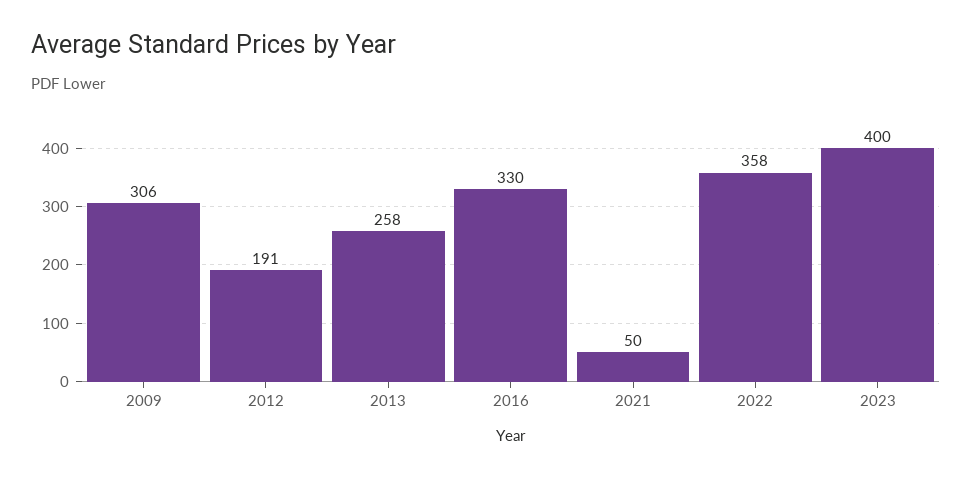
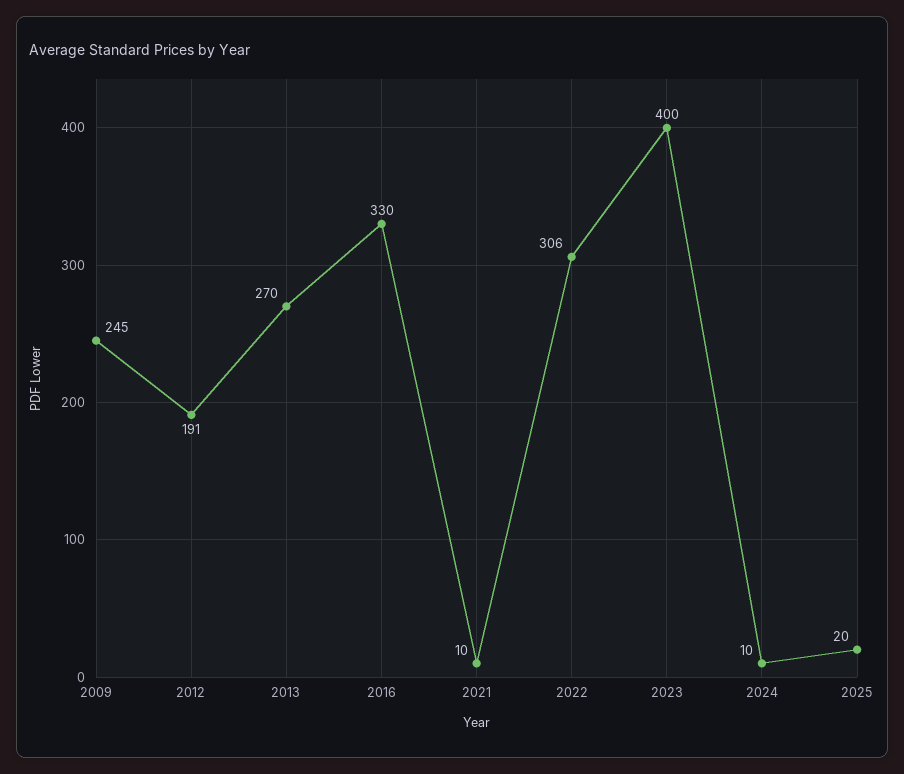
2009: 306 -> 245
2013: 258 -> 270
2021: 50 -> 10
2022: 358 -> 306
2024: none -> 10
2025: none -> 20

